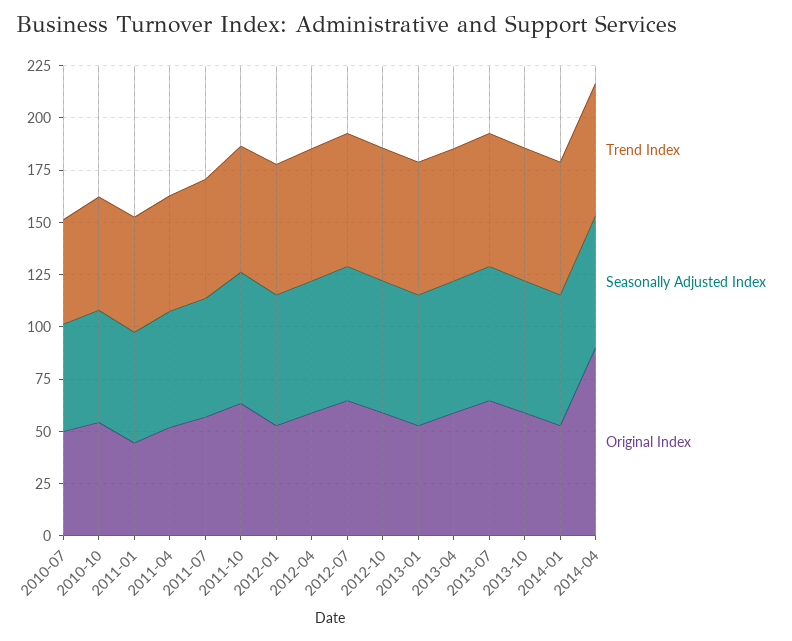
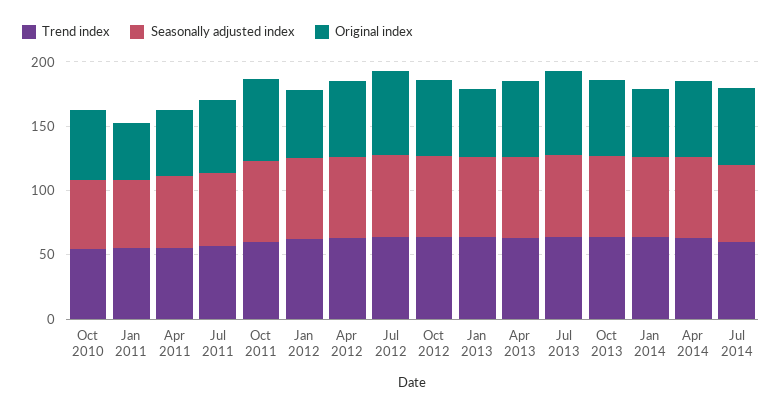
Trend Index, 2010-07: 50 -> none
Seasonally Adjusted Index, 2010-07: 50 -> none
Original Index, 2010-07: 50 -> none
Original Index, 2014-04: 90 -> 60
Trend Index, Jul 2014: none -> 60
Seasonally Adjusted Index, Jul 2014: none -> 60
Original Index, Jul 2014: none -> 60

